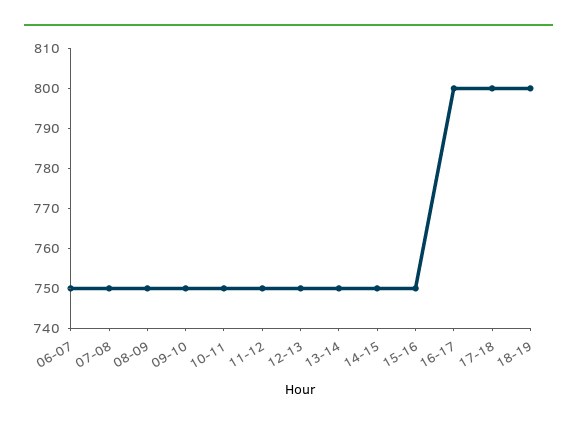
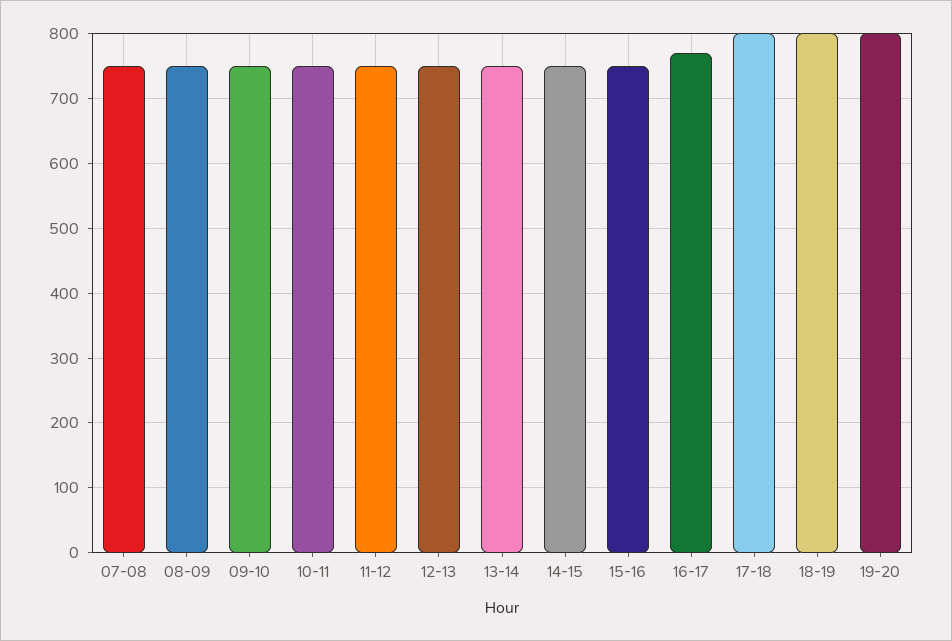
06-07: 750 -> none
16-17: 800 -> 770
19-20: none -> 800

